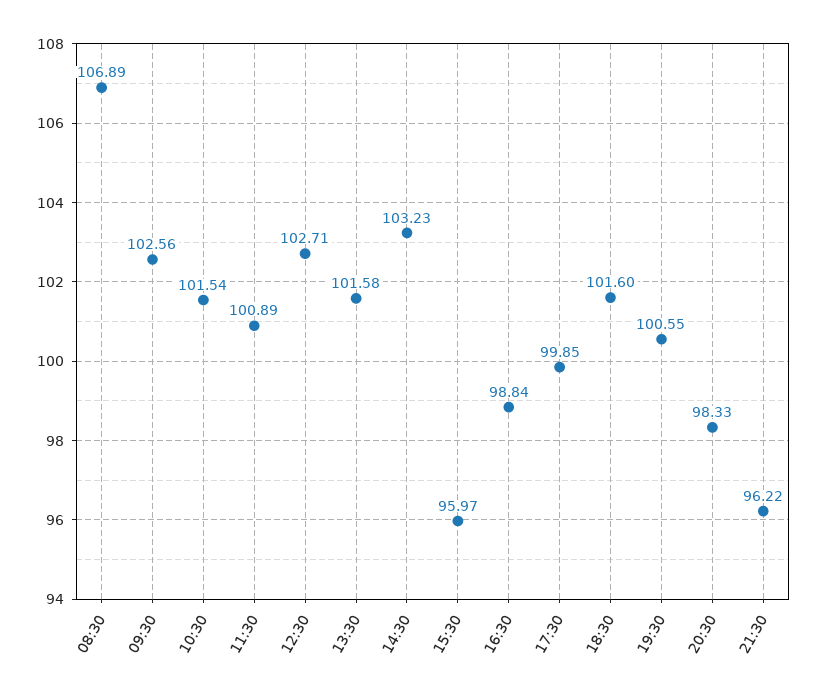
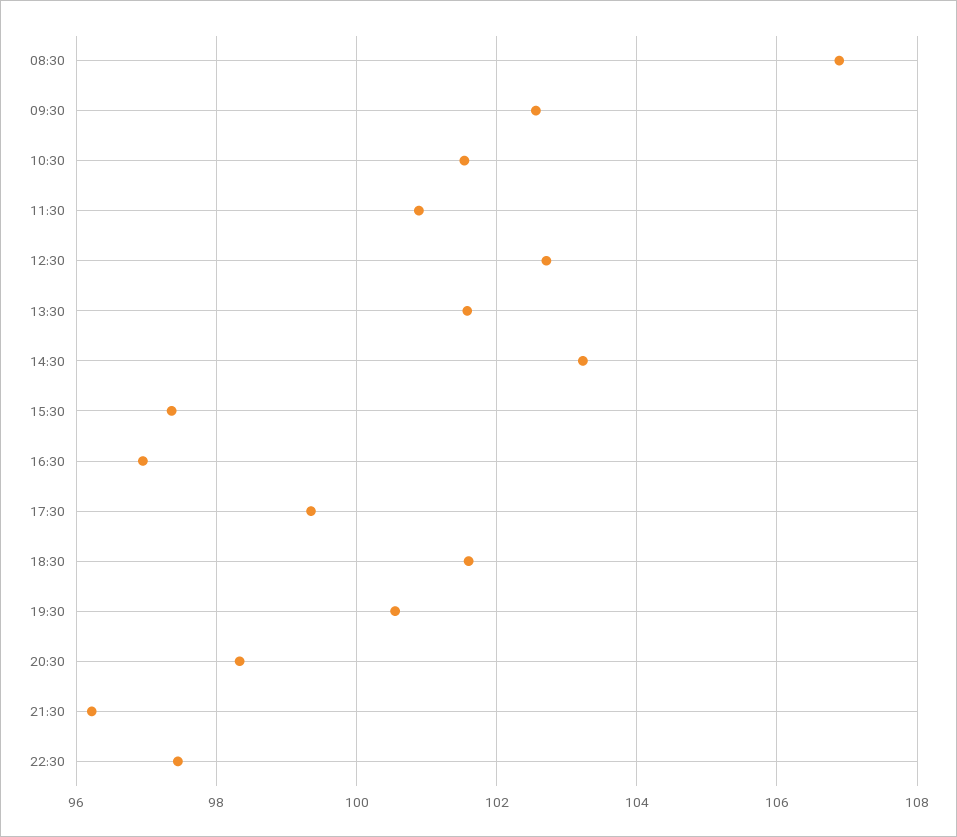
15:30: 95.97 -> 97.4
16:30: 98.84 -> 97
17:30: 99.85 -> 99.4
22:30: none -> 97.4

